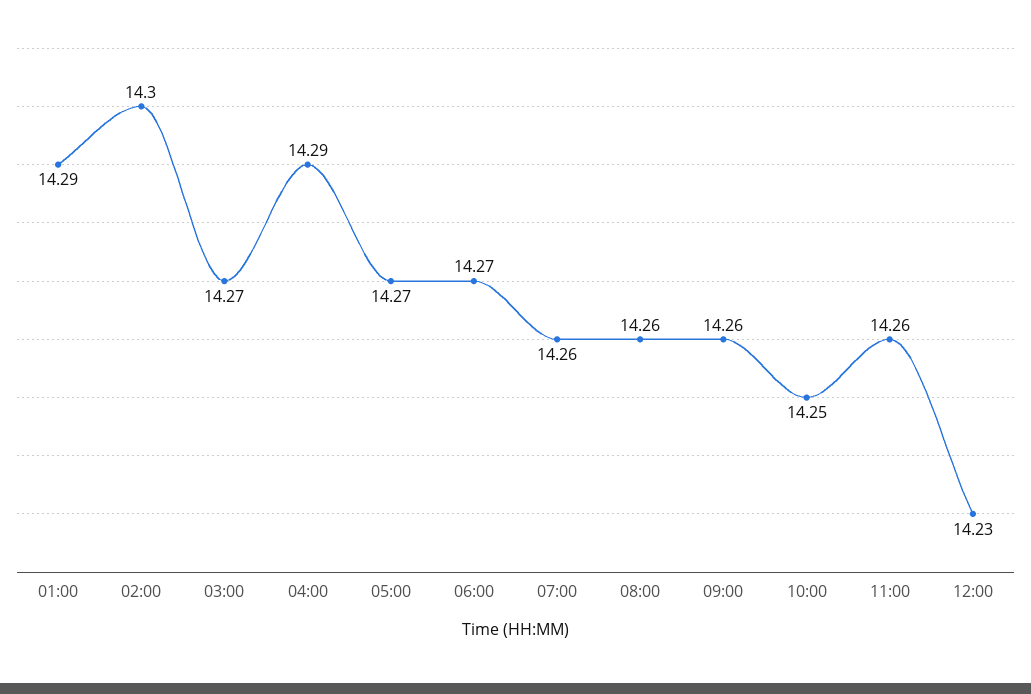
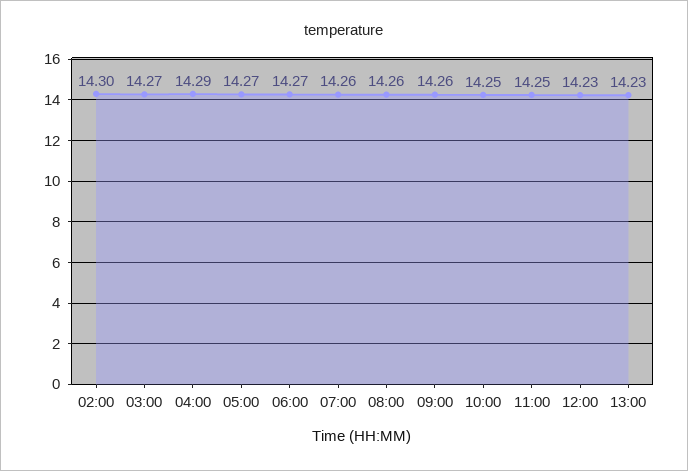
01:00: 14.29 -> none
11:00: 14.26 -> 14.25
13:00: none -> 14.23

